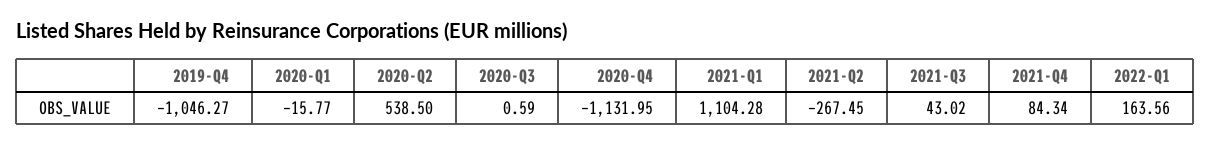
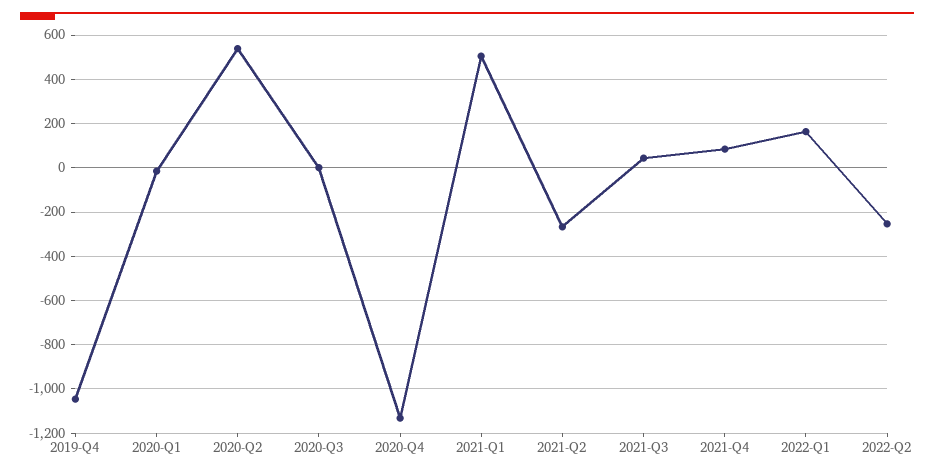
2021-Q1: 1104.28 -> 500
2022-Q2: none -> -250

